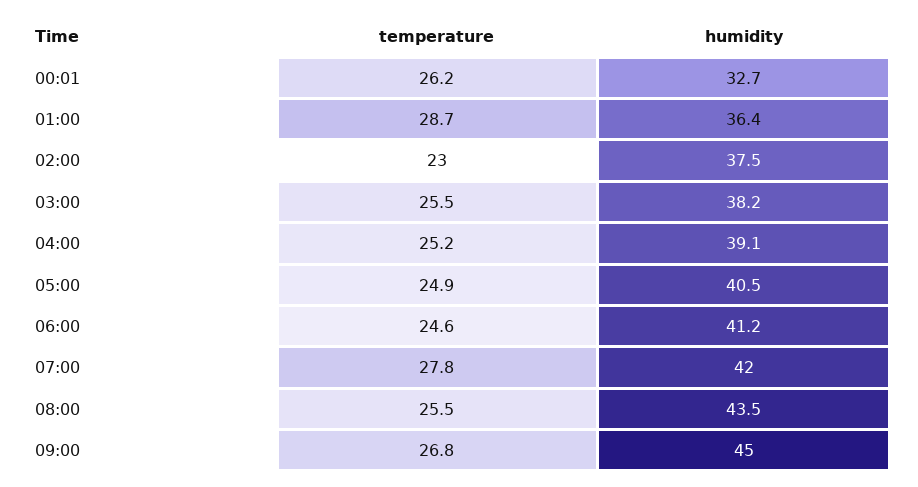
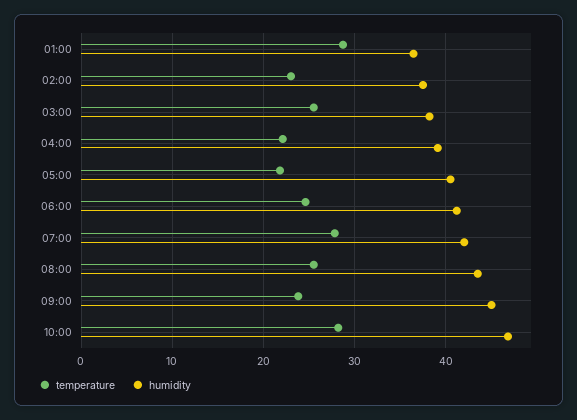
temperature, 00:01: 26.2 -> none
humidity, 00:01: 32.7 -> none
temperature, 04:00: 25.2 -> 22
temperature, 05:00: 24.9 -> 22
temperature, 09:00: 26.8 -> 24
temperature, 10:00: none -> 28
humidity, 10:00: none -> 47

